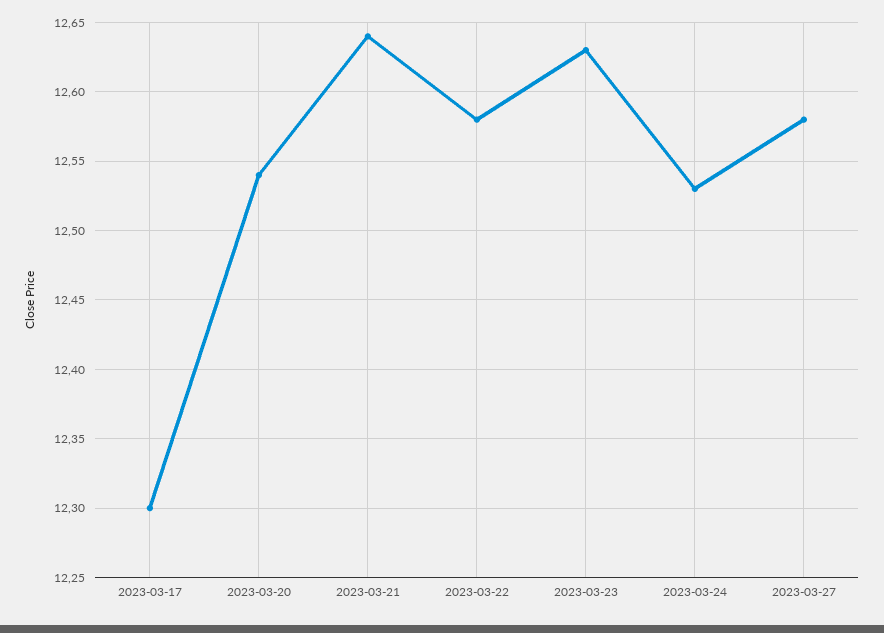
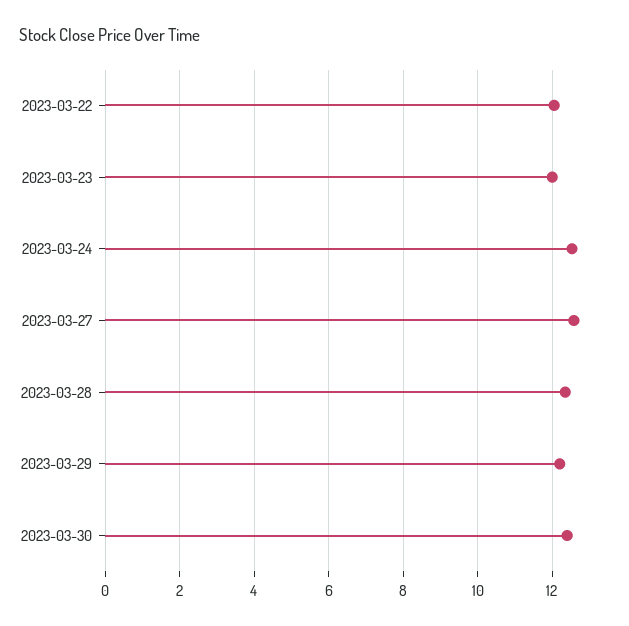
2023-03-17: 12.3 -> none
2023-03-20: 12.54 -> none
2023-03-21: 12.64 -> none
2023-03-22: 12.58 -> 12
2023-03-23: 12.63 -> 12
2023-03-28: none -> 12.4
2023-03-29: none -> 12.2
2023-03-30: none -> 12.4

